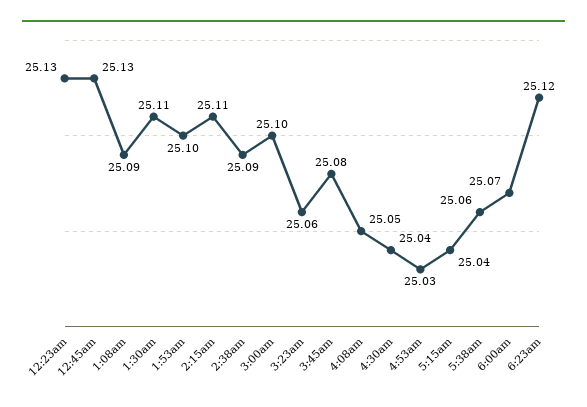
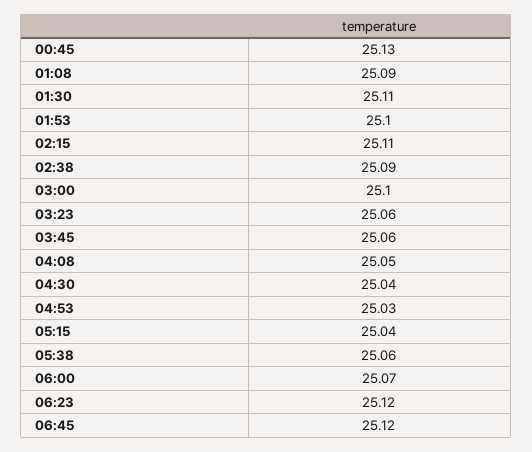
12:23am: 25.13 -> none
3:45am: 25.08 -> 25.06
06:45: none -> 25.12

